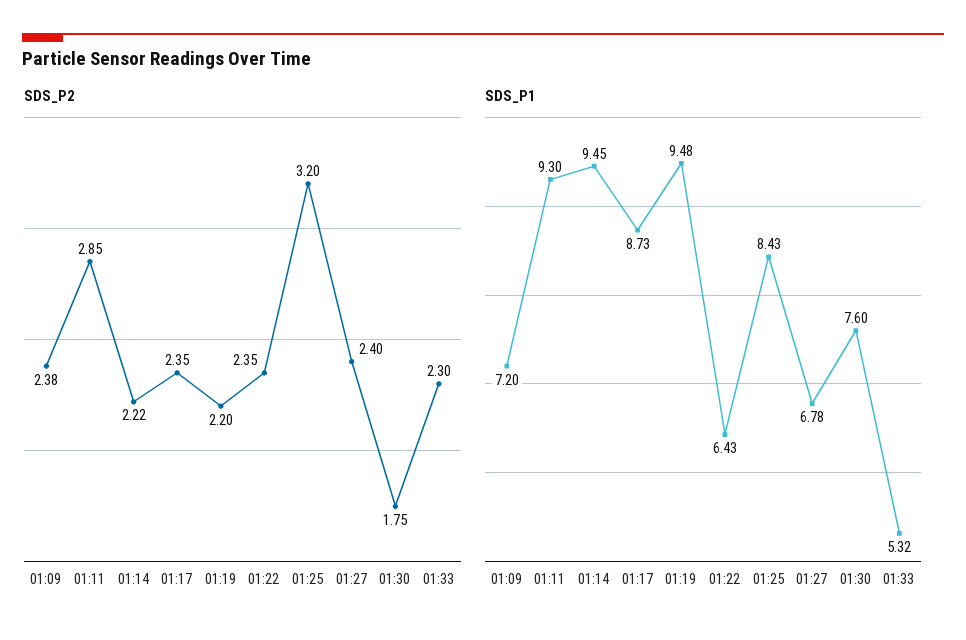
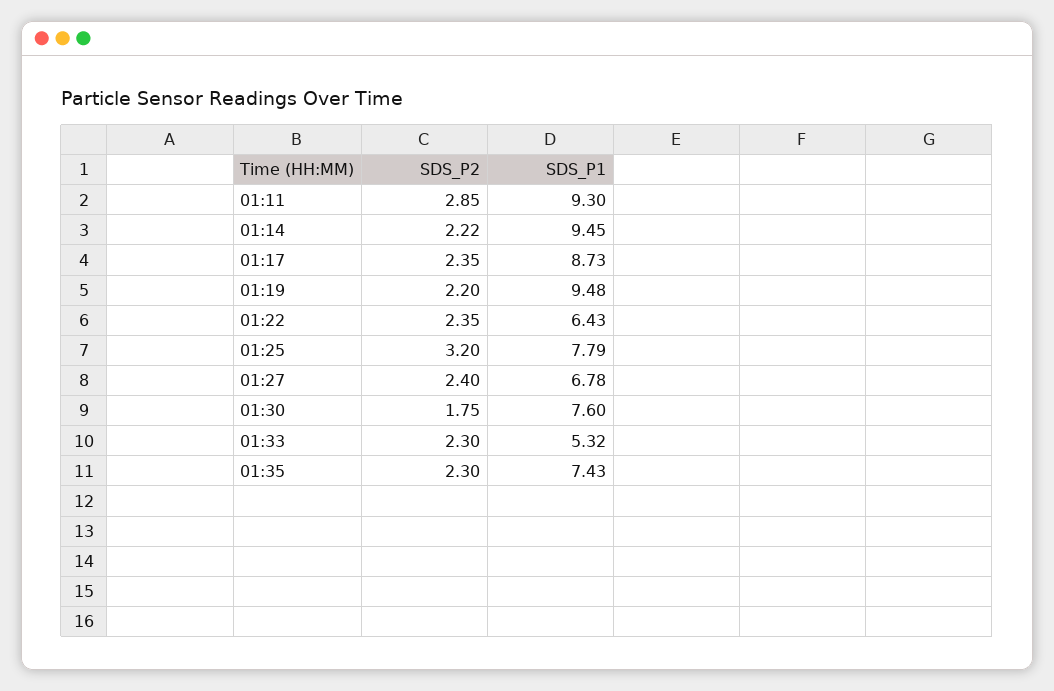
SDS_P2, 01:09: 2.38 -> none
SDS_P1, 01:09: 7.2 -> none
SDS_P1, 01:25: 8.43 -> 7.79
SDS_P2, 01:35: none -> 2.3
SDS_P1, 01:35: none -> 7.43

